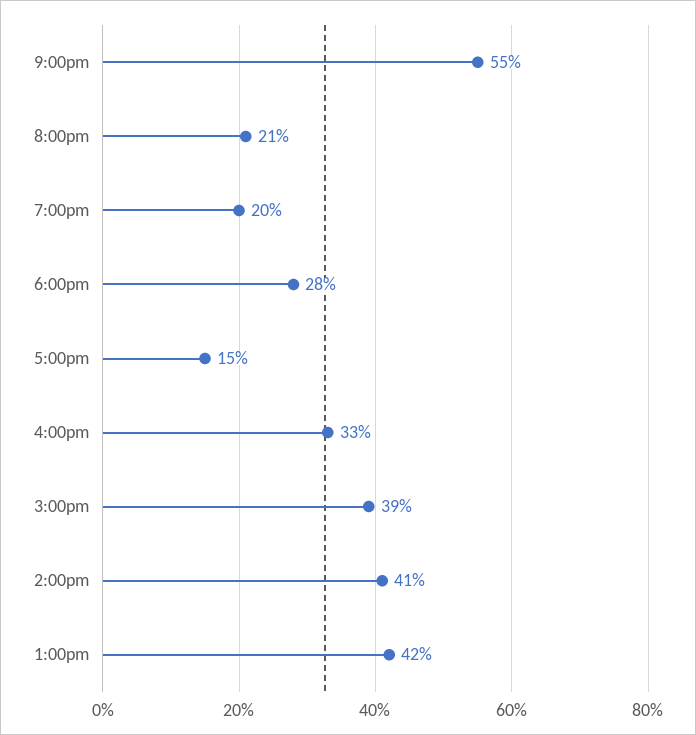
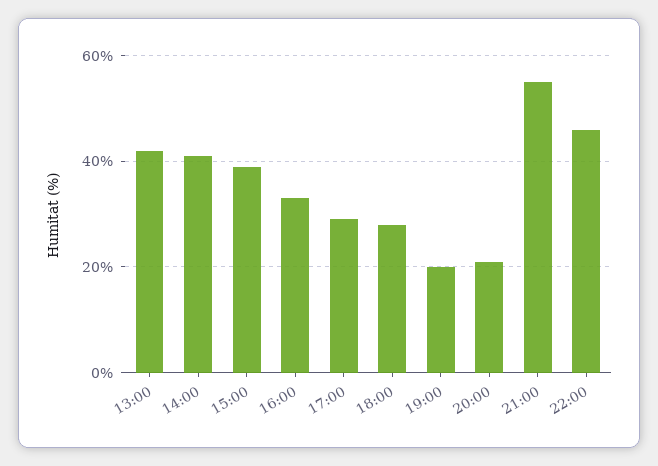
5:00pm: 15 -> 30
22:00: none -> 45

